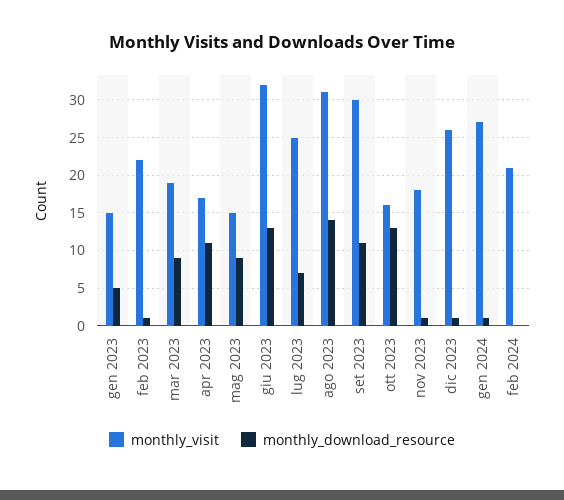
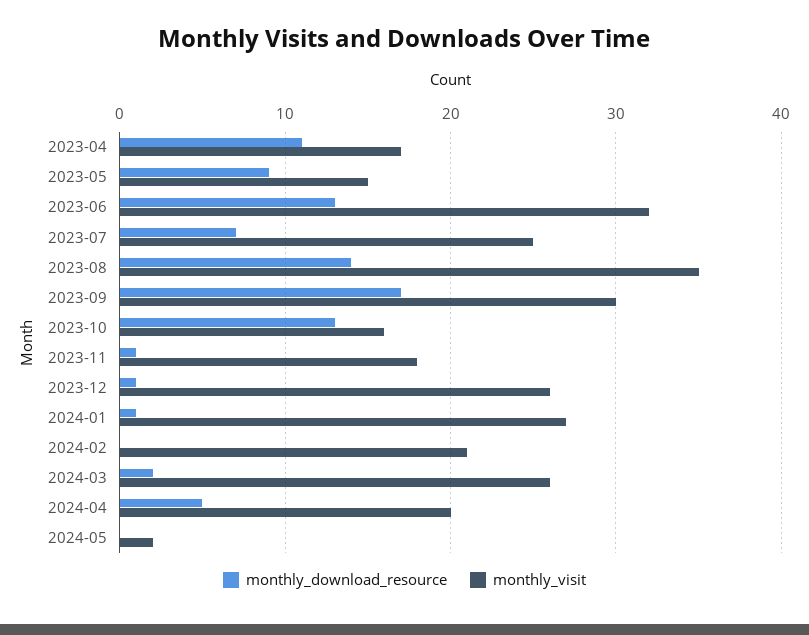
monthly_visit, gen 2023: 15 -> none
monthly_download_resource, gen 2023: 5 -> none
monthly_visit, feb 2023: 22 -> none
monthly_download_resource, feb 2023: 1 -> none
monthly_visit, mar 2023: 19 -> none
monthly_download_resource, mar 2023: 9 -> none
monthly_visit, ago 2023: 31 -> 35
monthly_download_resource, set 2023: 11 -> 17
monthly_download_resource, 2024-03: none -> 2
monthly_visit, 2024-03: none -> 26
monthly_download_resource, 2024-04: none -> 5
monthly_visit, 2024-04: none -> 20
monthly_download_resource, 2024-05: none -> 0
monthly_visit, 2024-05: none -> 2

